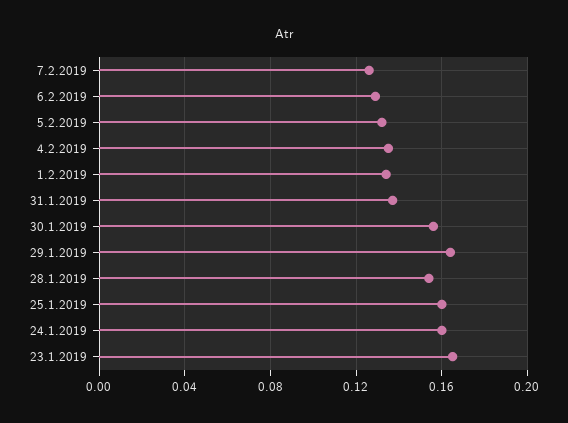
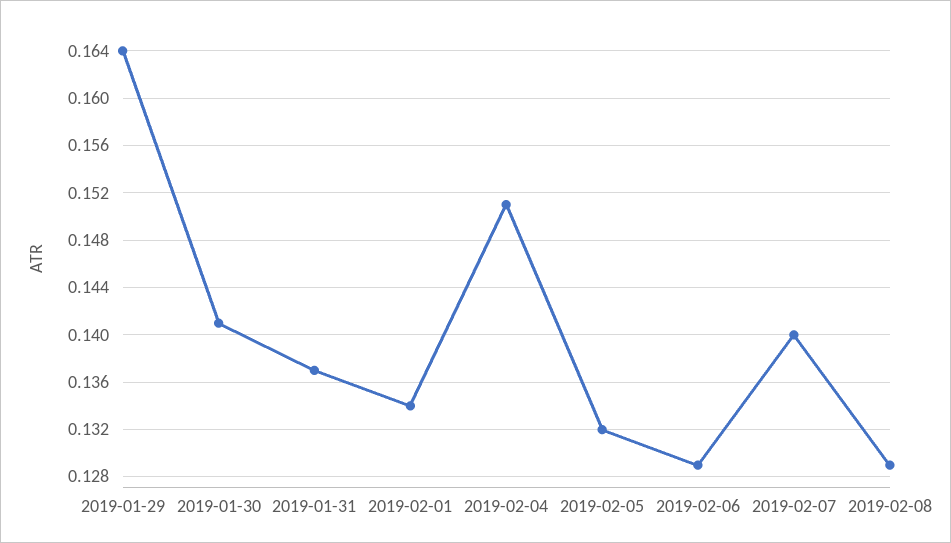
7.2.2019: 0.125 -> 0.14
4.2.2019: 0.135 -> 0.151
30.1.2019: 0.155 -> 0.141
28.1.2019: 0.155 -> none
25.1.2019: 0.16 -> none
24.1.2019: 0.16 -> none
23.1.2019: 0.165 -> none
2019-02-08: none -> 0.129

